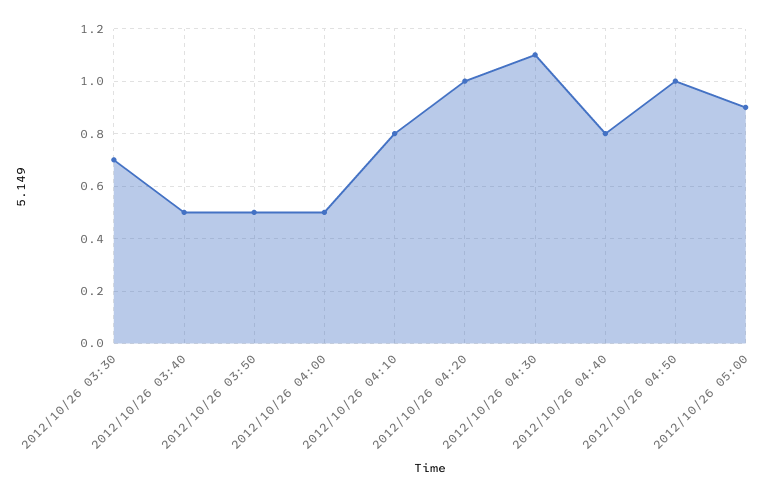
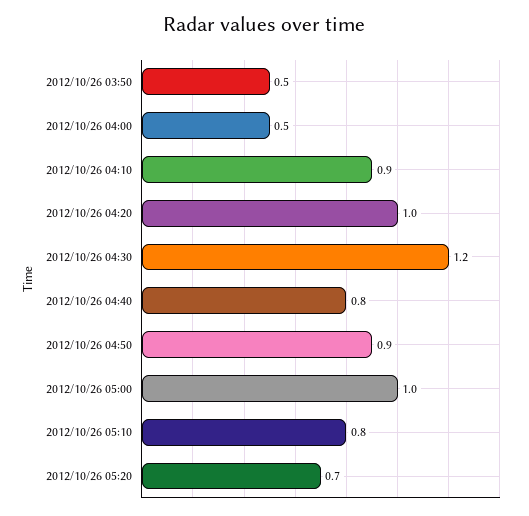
2012/10/26 03:30: 0.7 -> none
2012/10/26 03:40: 0.5 -> none
2012/10/26 04:10: 0.8 -> 0.9
2012/10/26 04:30: 1.1 -> 1.2
2012/10/26 04:50: 1 -> 0.9
2012/10/26 05:00: 0.9 -> 1
2012/10/26 05:10: none -> 0.8
2012/10/26 05:20: none -> 0.7

